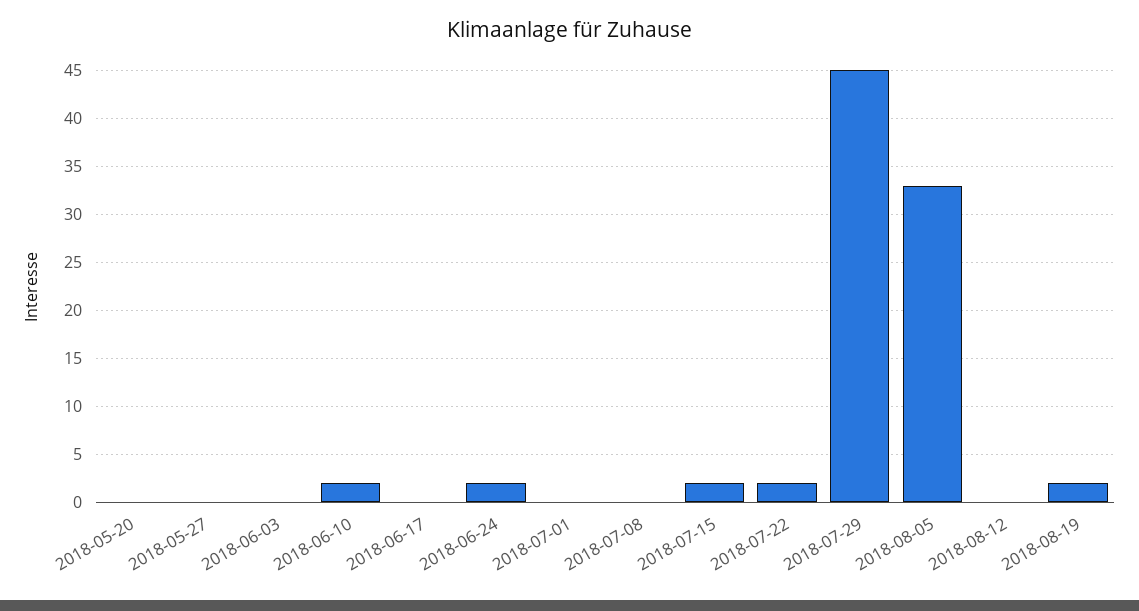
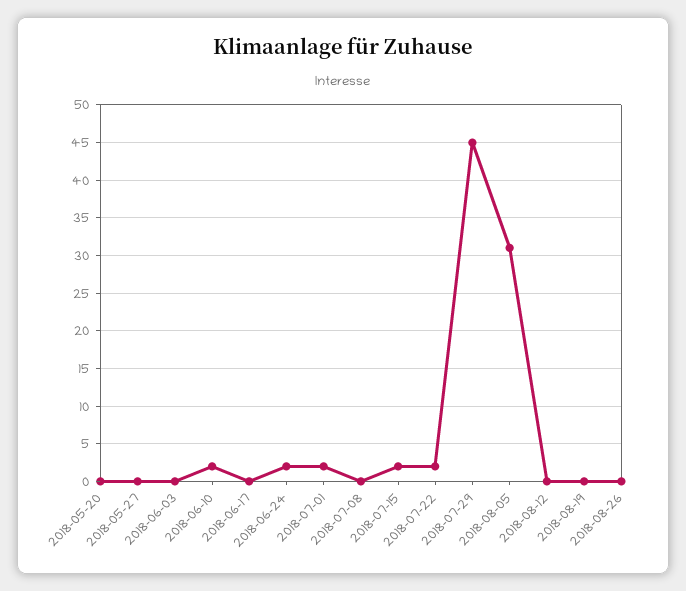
2018-07-01: 0 -> 2
2018-08-05: 33 -> 31
2018-08-19: 2 -> 0
2018-08-26: none -> 0

